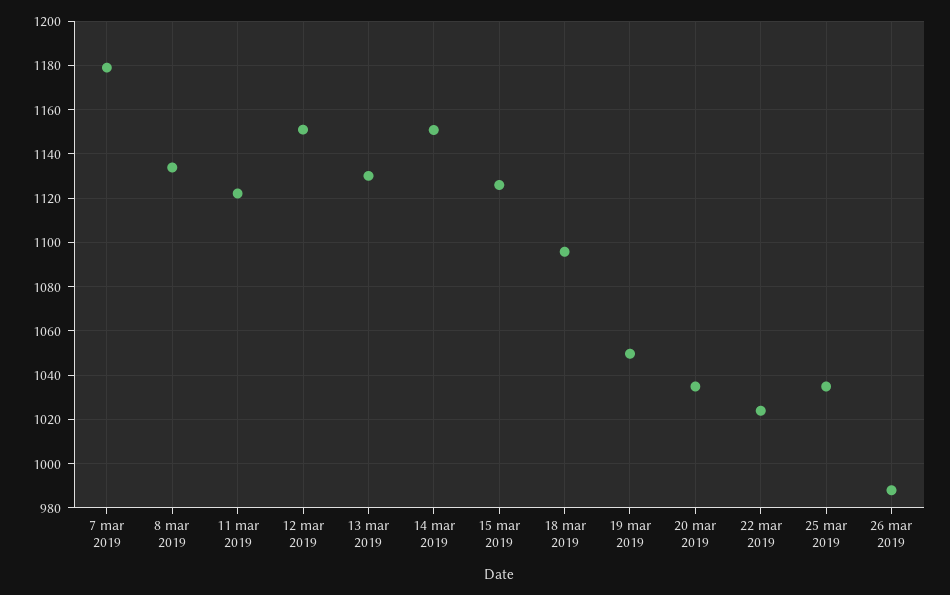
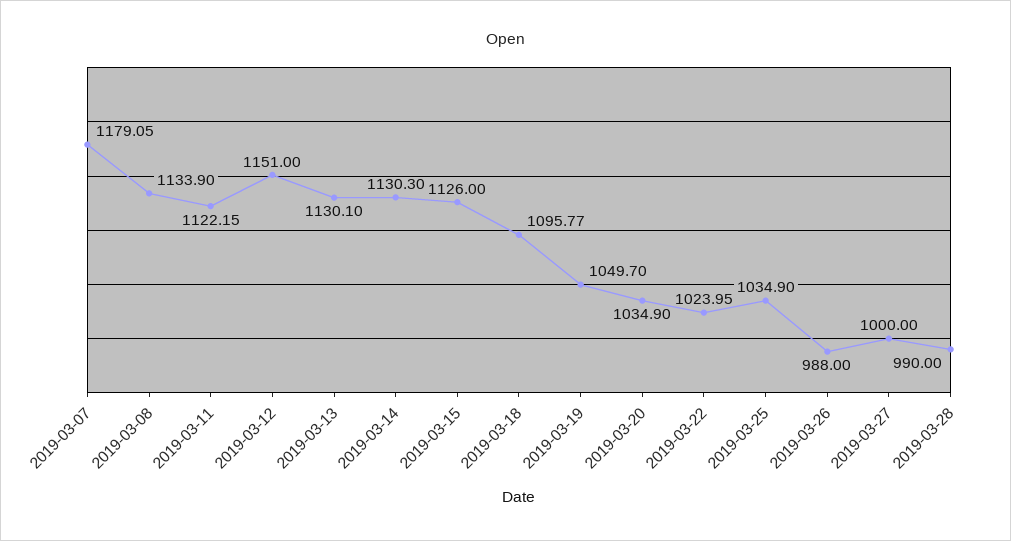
14 mar 2019: 1150 -> 1130.3
2019-03-27: none -> 1000
2019-03-28: none -> 990

